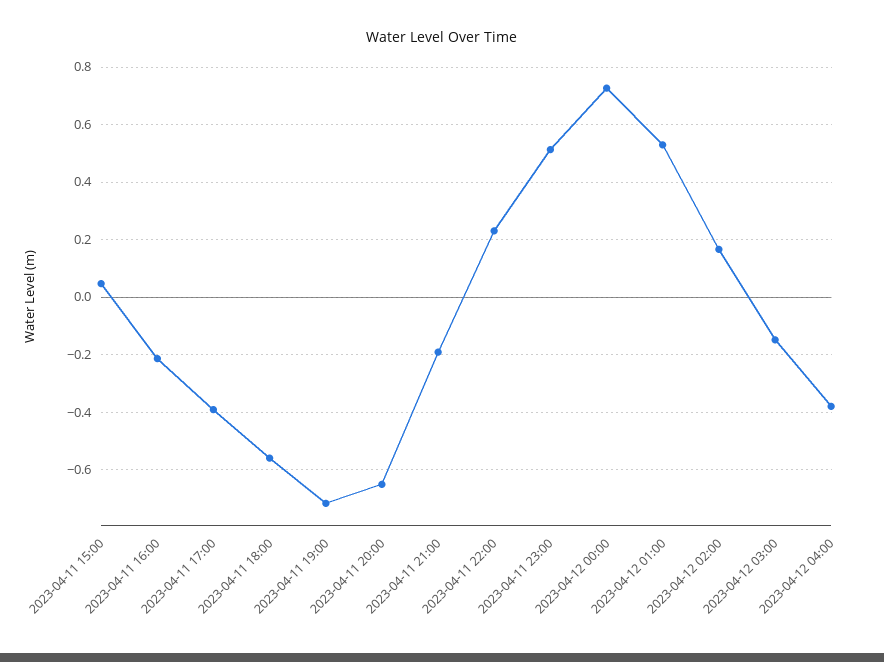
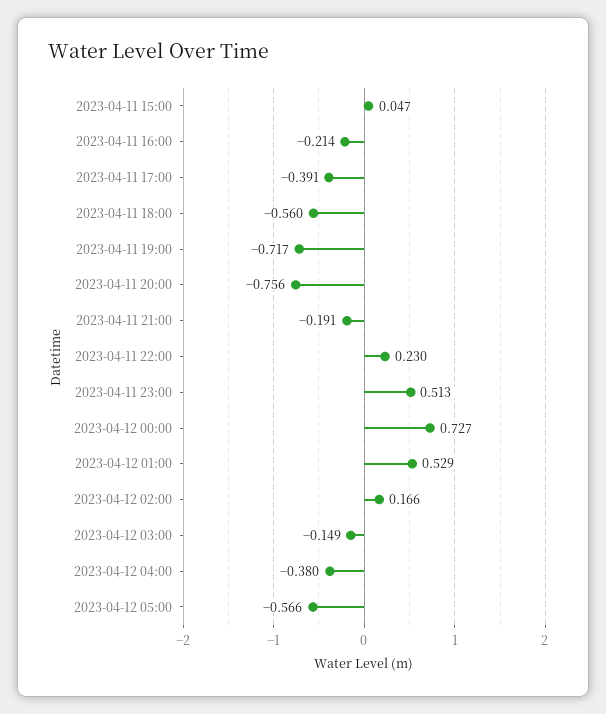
2023-04-11 20:00: -0.65 -> -0.756
2023-04-12 05:00: none -> -0.566

